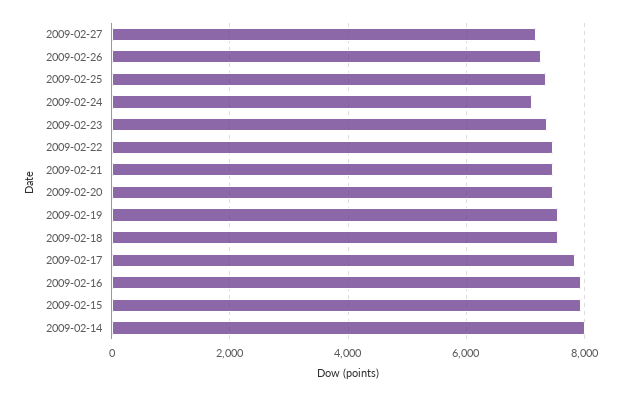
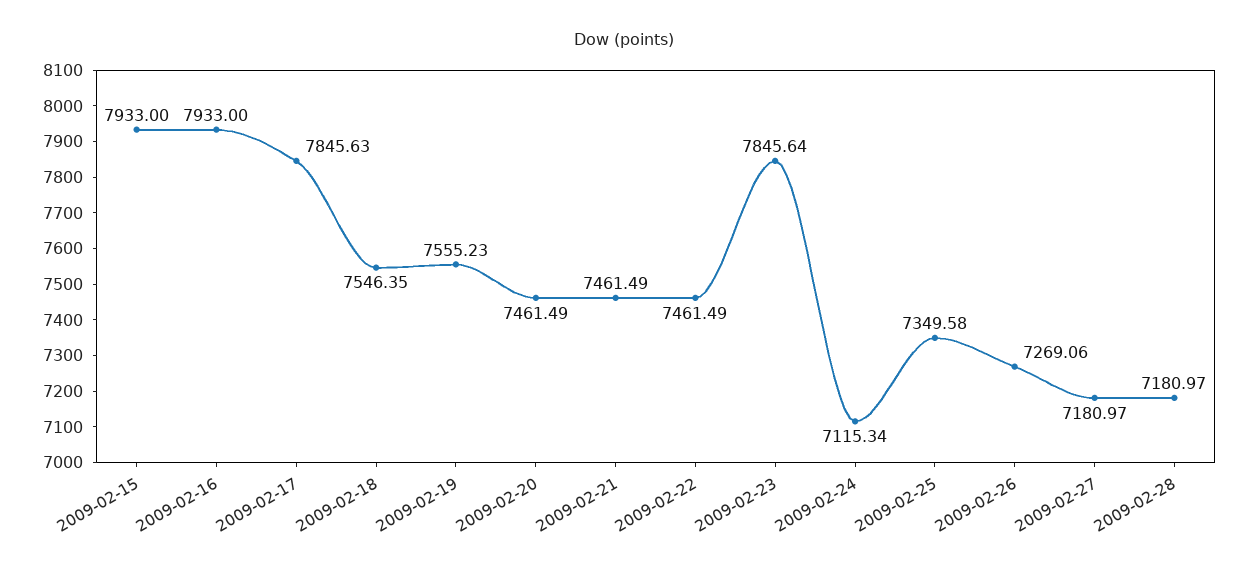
2009-02-23: 7400 -> 7845.64
2009-02-14: 8000 -> none
2009-02-28: none -> 7180.97

